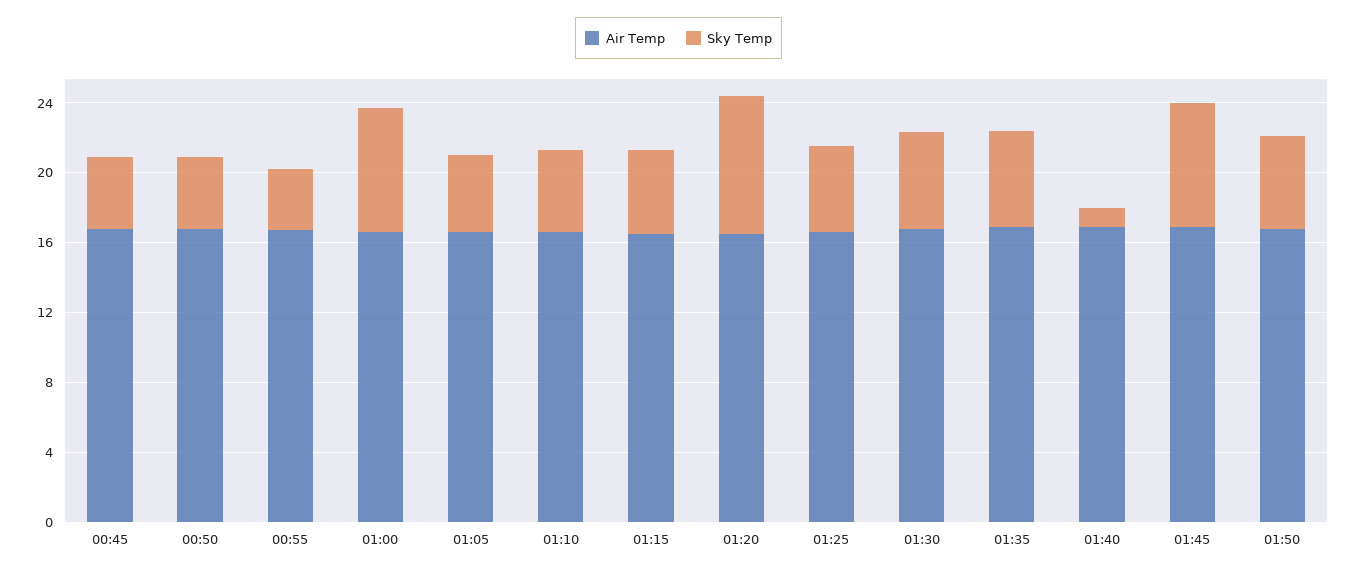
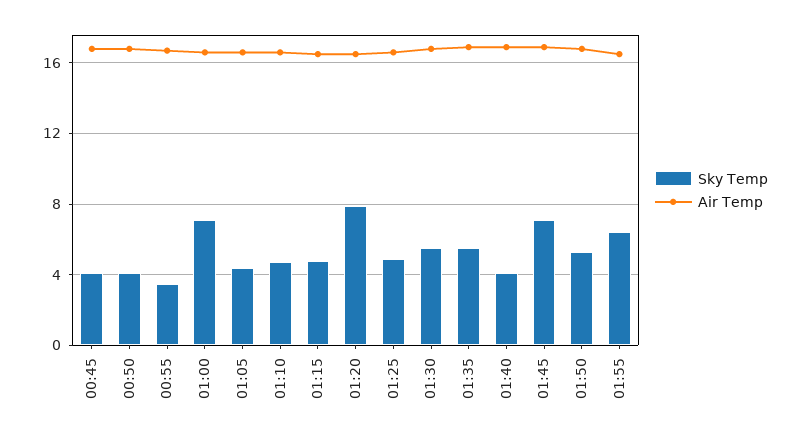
Sky Temp, 01:40: 1 -> 4
Sky Temp, 01:55: none -> 6.5
Air Temp, 01:55: none -> 16.5

